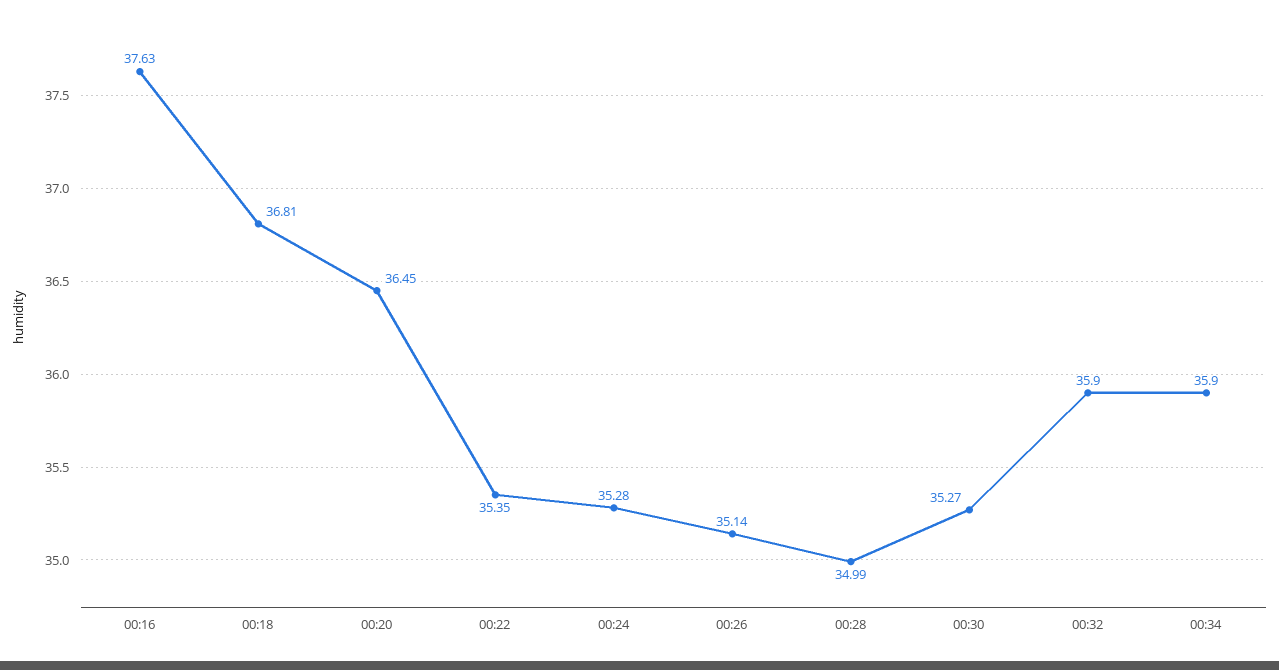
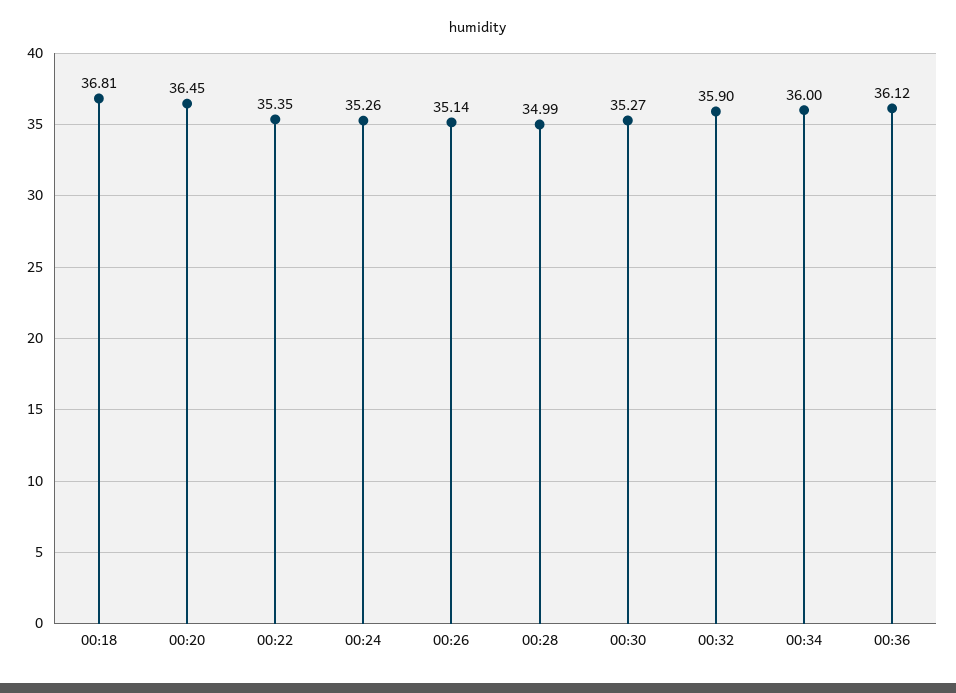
00:16: 37.63 -> none
00:24: 35.28 -> 35.26
00:34: 35.9 -> 36
00:36: none -> 36.12

